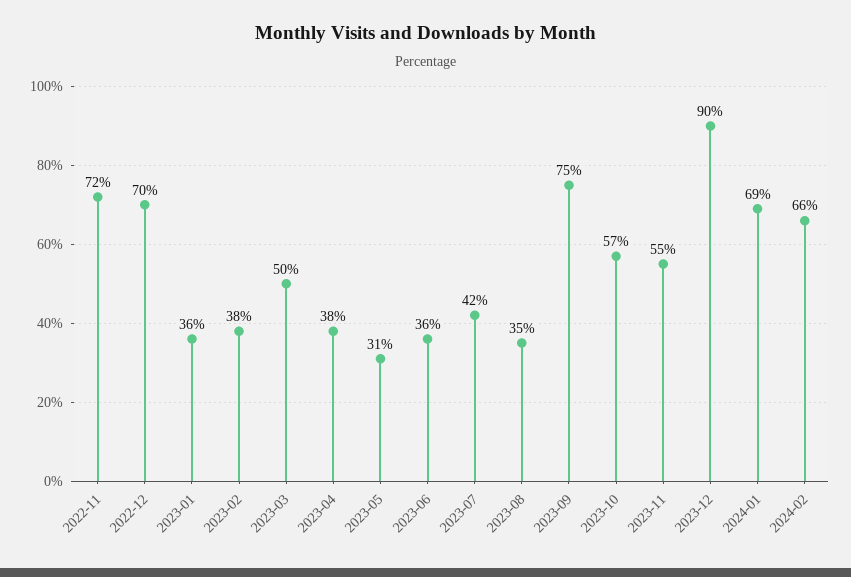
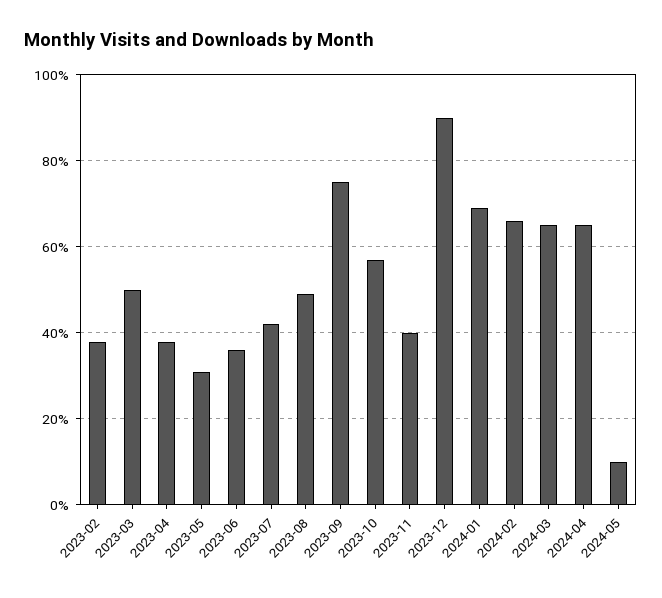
2022-11: 72 -> none
2022-12: 70 -> none
2023-01: 36 -> none
2023-08: 35 -> 50
2023-11: 55 -> 40
2024-03: none -> 65
2024-04: none -> 65
2024-05: none -> 10

